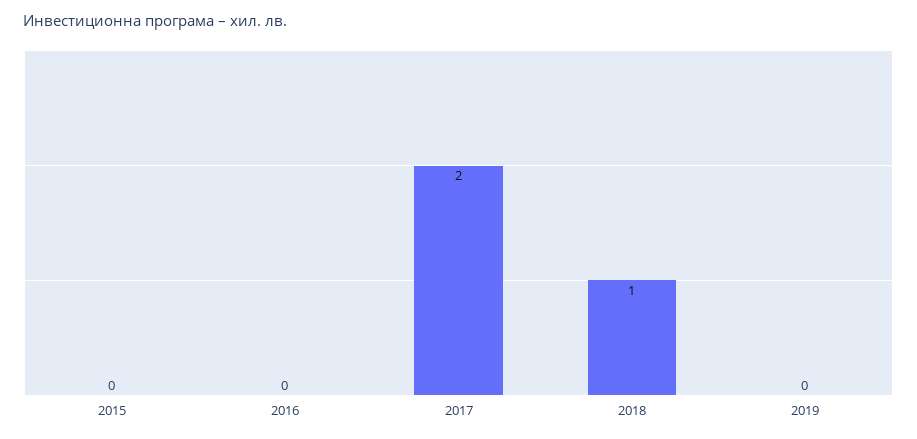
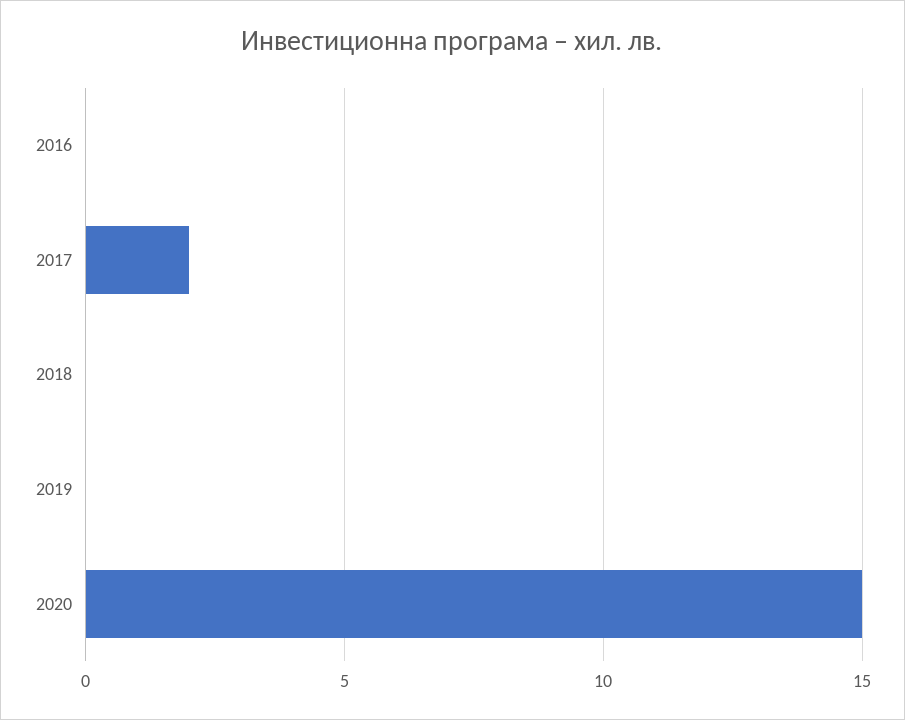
2015: 0 -> none
2018: 1 -> 0
2020: none -> 15

